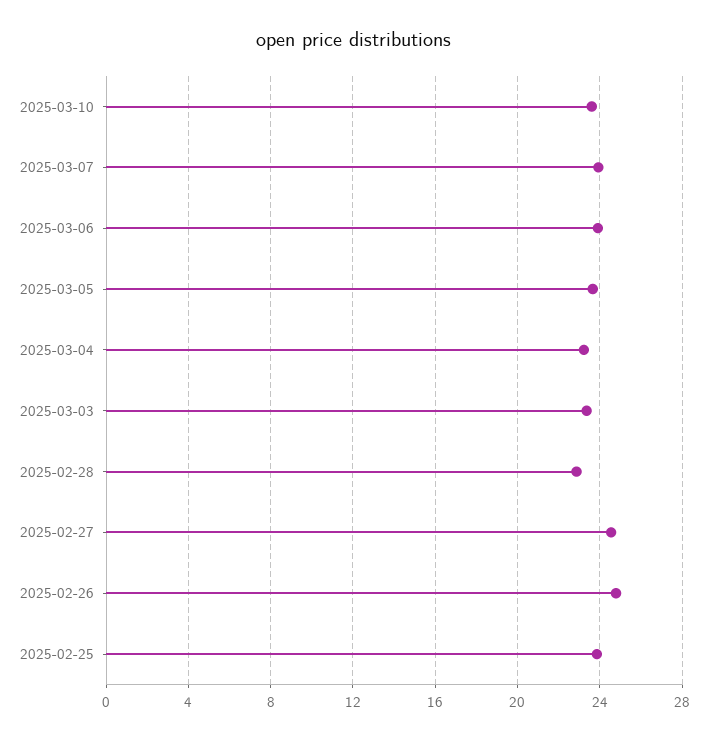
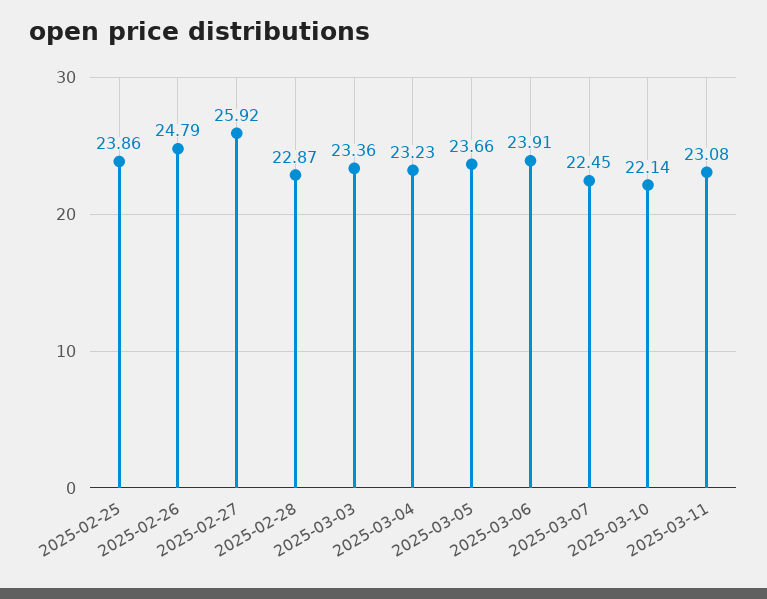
2025-03-10: 23.5 -> 22.14
2025-03-07: 24 -> 22.45
2025-02-27: 24.5 -> 25.92
2025-03-11: none -> 23.08

